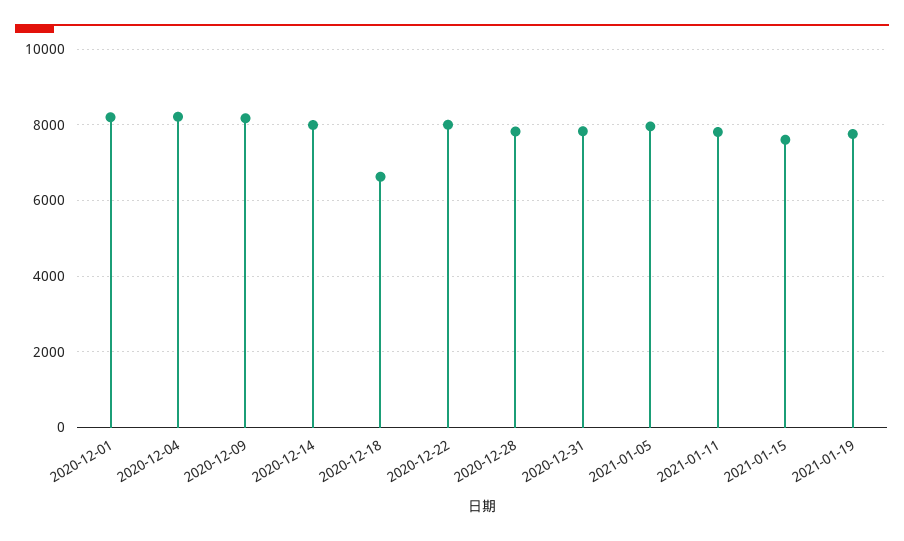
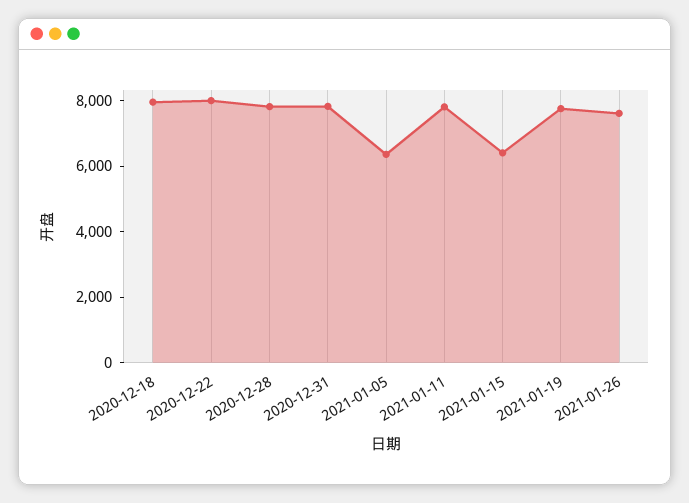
2020-12-01: 8200 -> none
2020-12-04: 8200 -> none
2020-12-09: 8200 -> none
2020-12-14: 8000 -> none
2020-12-18: 6600 -> 8000
2021-01-05: 8000 -> 6500
2021-01-15: 7600 -> 6500
2021-01-26: none -> 7500

